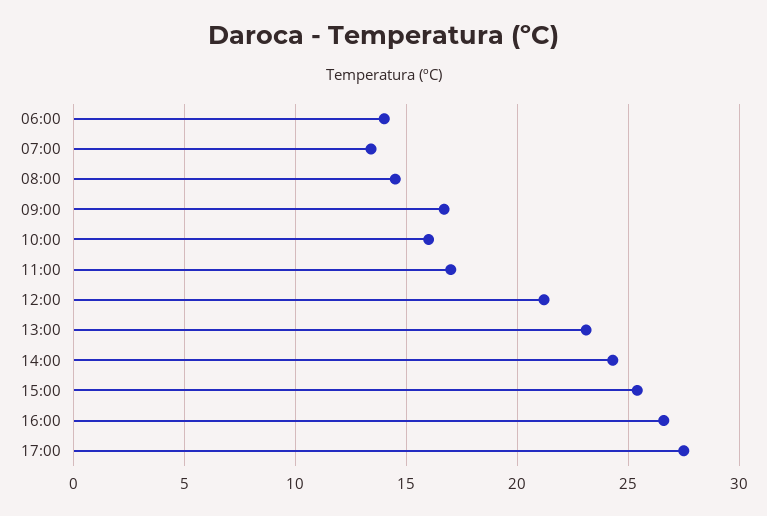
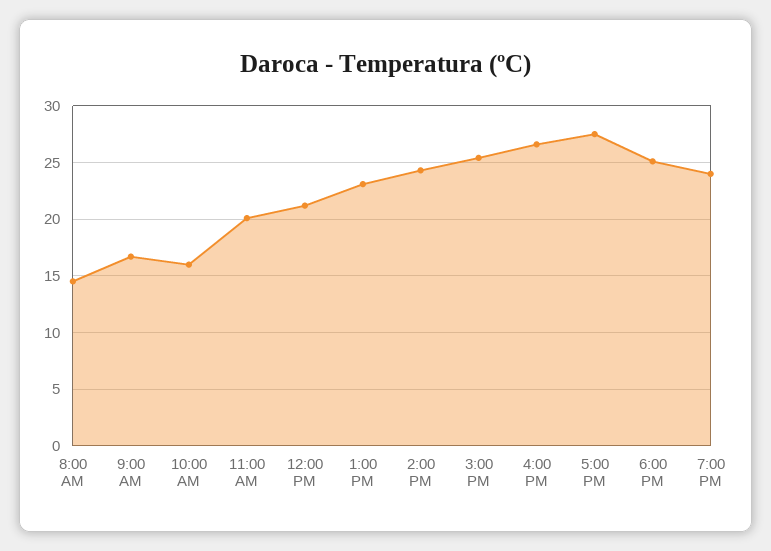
06:00: 14 -> none
07:00: 13.5 -> none
11:00: 17 -> 20
6:00 PM: none -> 25
7:00 PM: none -> 24

